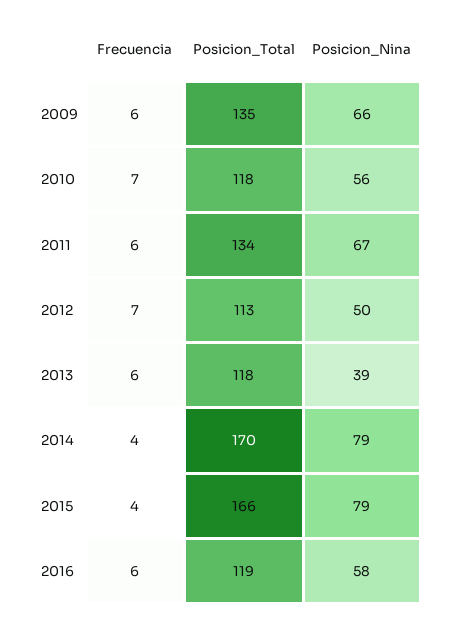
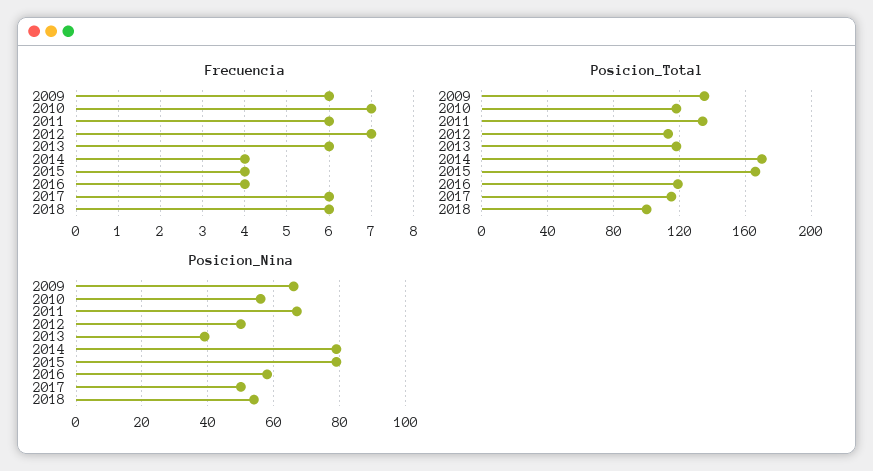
Frecuencia, 2016: 6 -> 4
Frecuencia, 2017: none -> 6
Frecuencia, 2018: none -> 6
Posicion_Total, 2017: none -> 115
Posicion_Total, 2018: none -> 100
Posicion_Nina, 2017: none -> 50
Posicion_Nina, 2018: none -> 55

